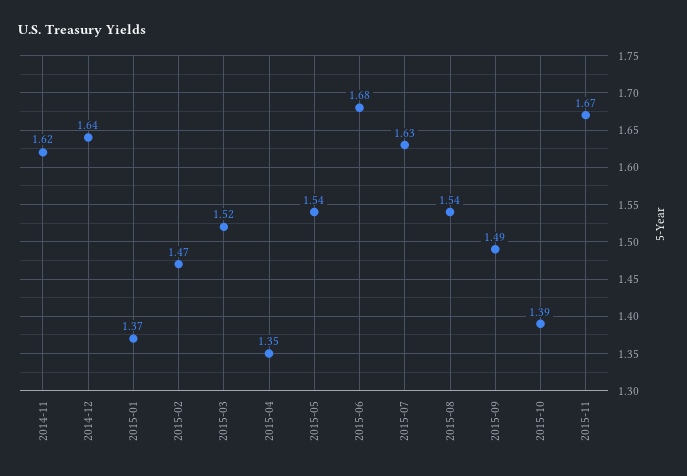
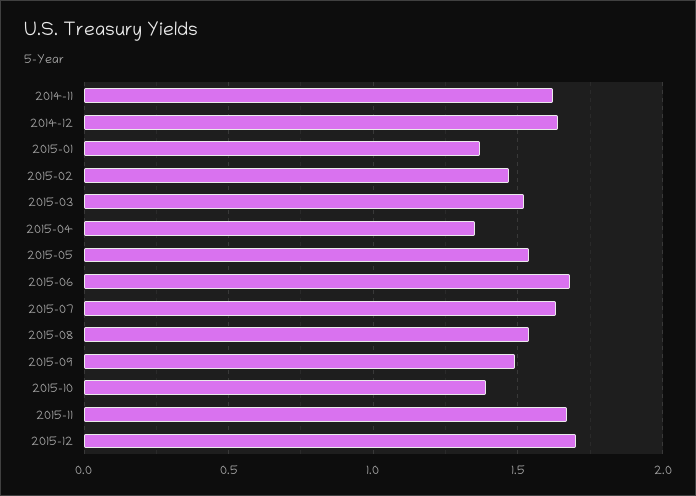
2015-12: none -> 1.7

